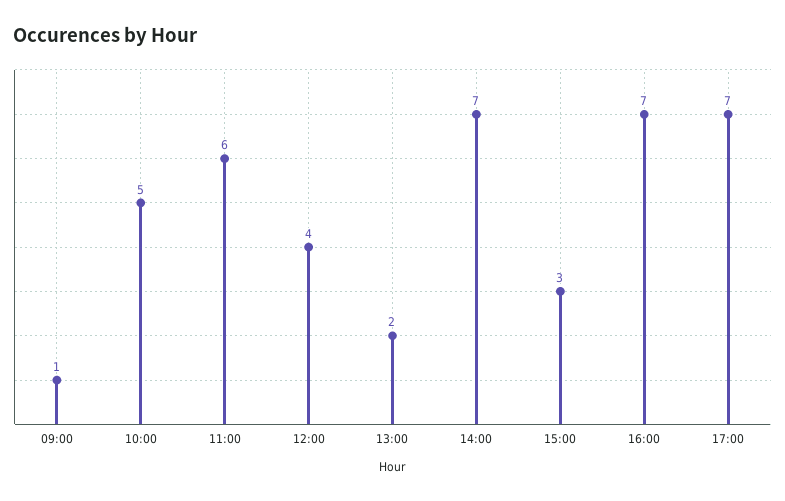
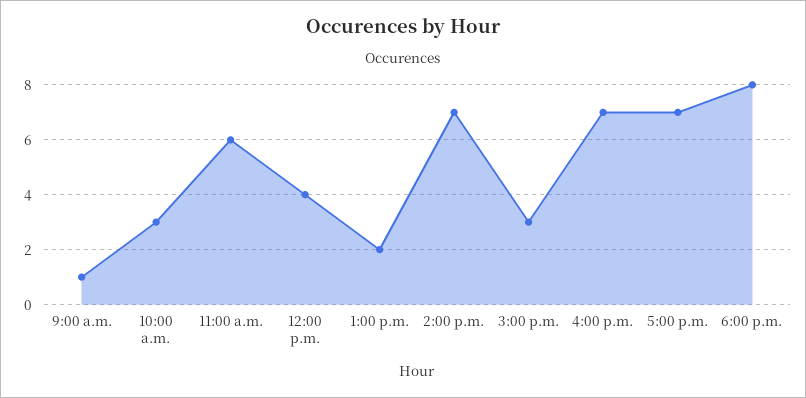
10:00: 5 -> 3
6:00 p.m.: none -> 8

